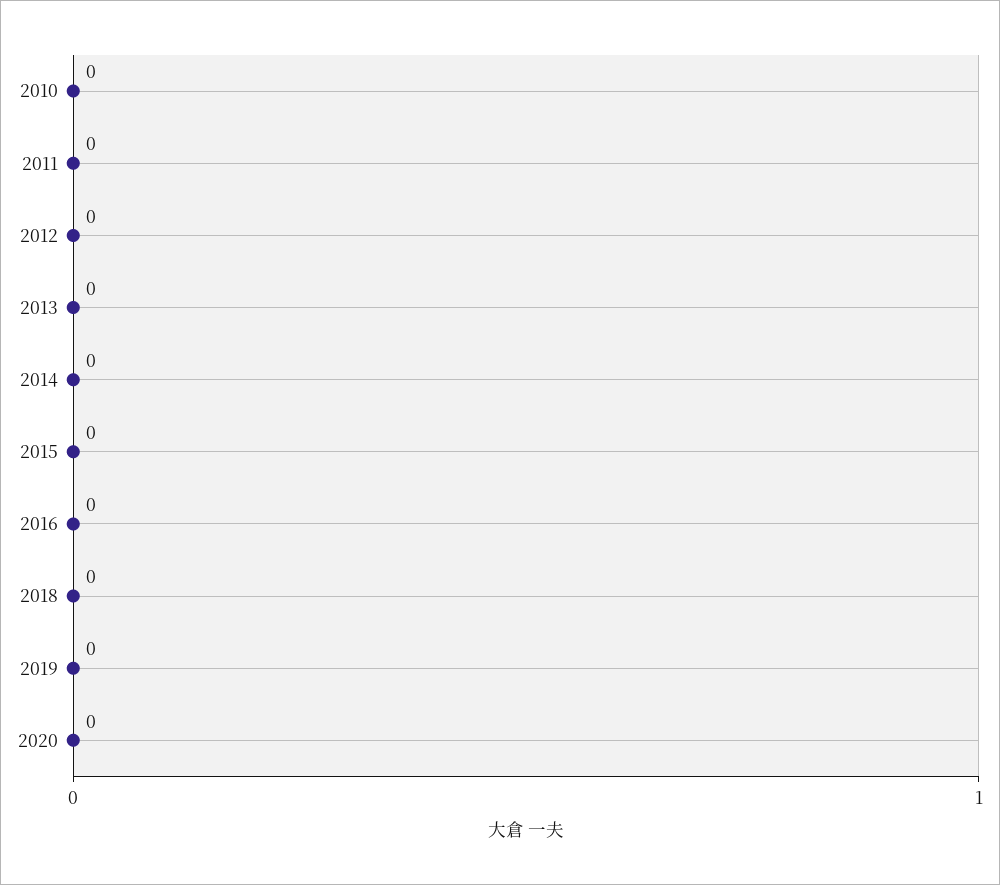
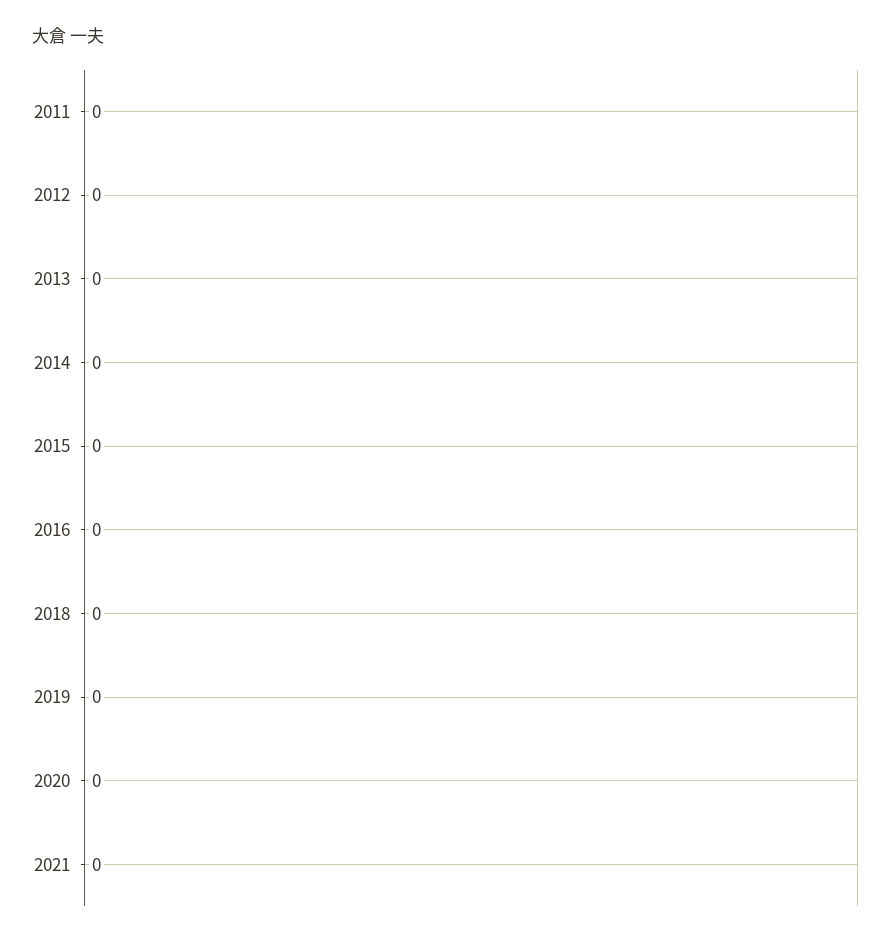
2010: 0 -> none
2021: none -> 0

